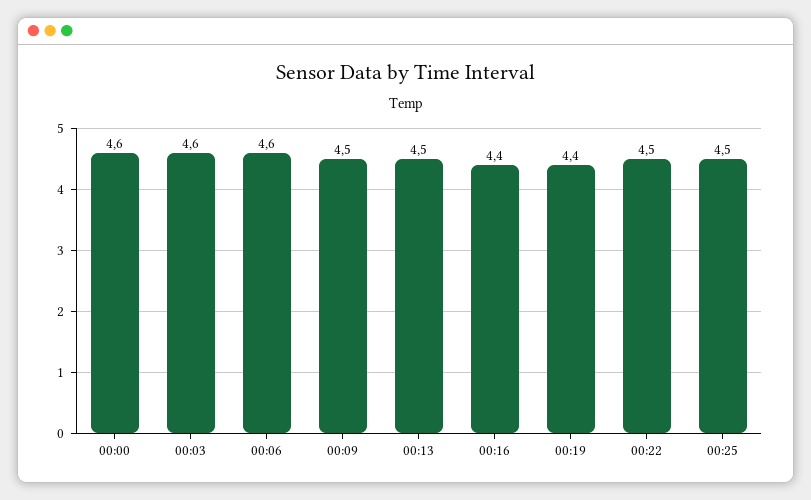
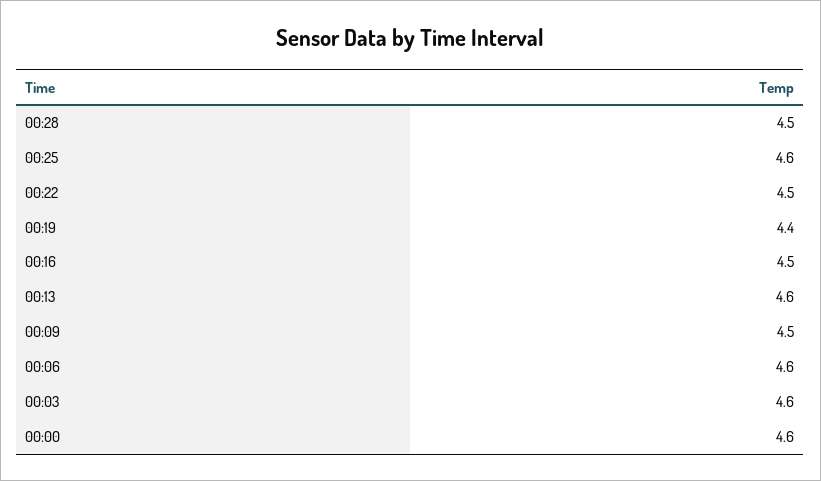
00:13: 4.5 -> 4.6
00:16: 4.4 -> 4.5
00:25: 4.5 -> 4.6
00:28: none -> 4.5

